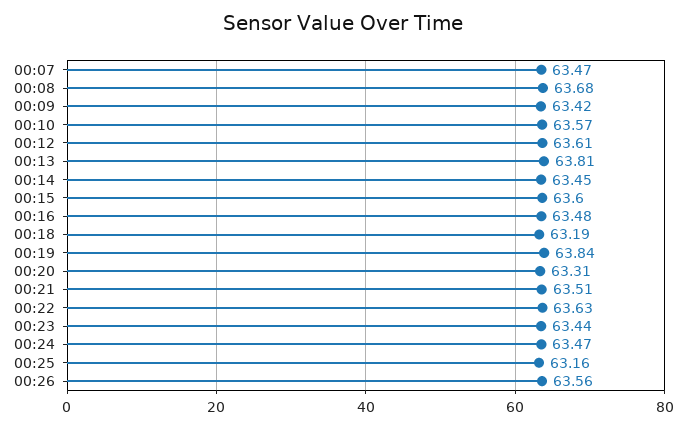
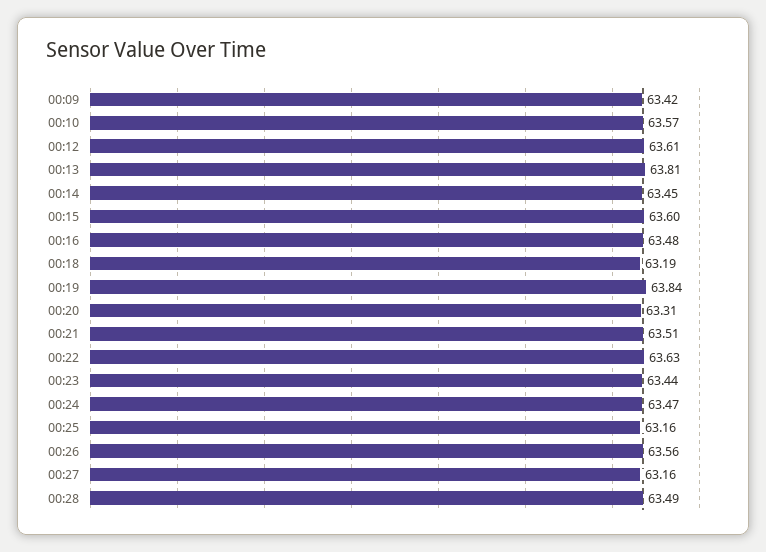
00:07: 63.47 -> none
00:08: 63.68 -> none
00:27: none -> 63.16
00:28: none -> 63.49

